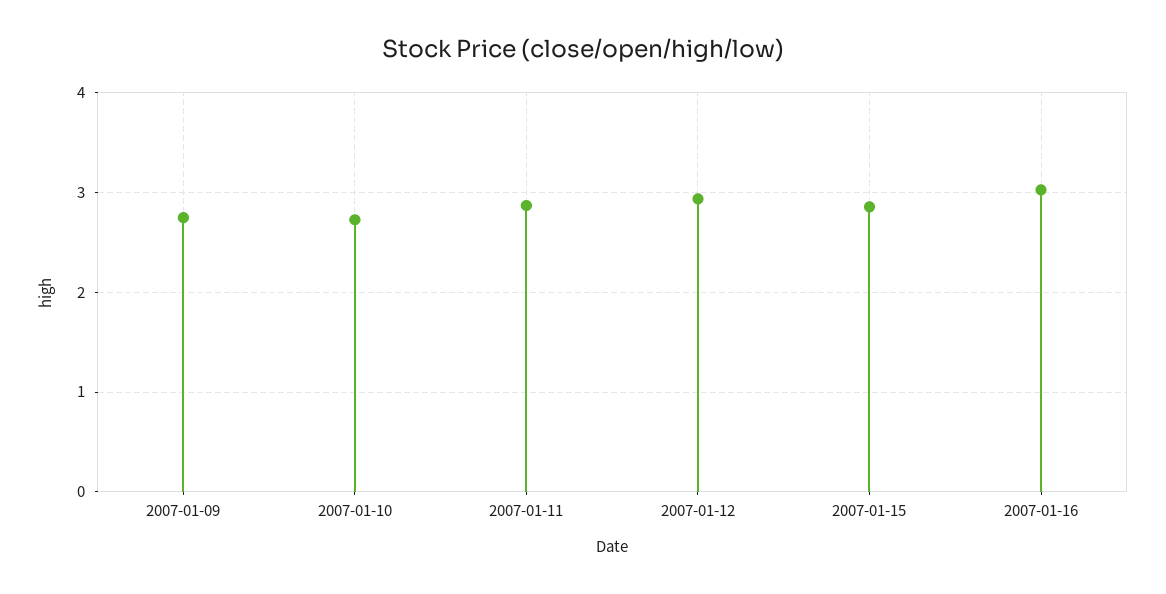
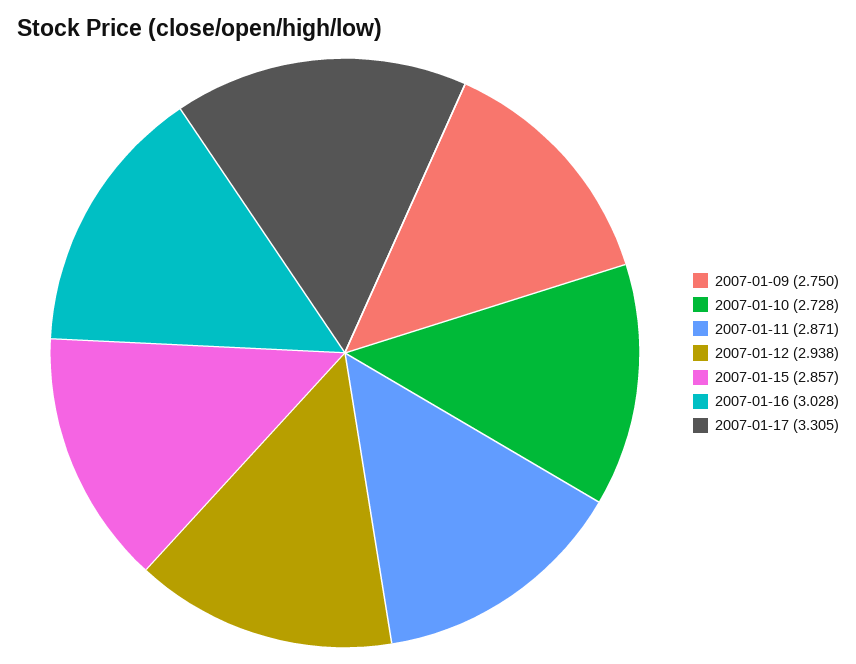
2007-01-17: none -> 3.305

